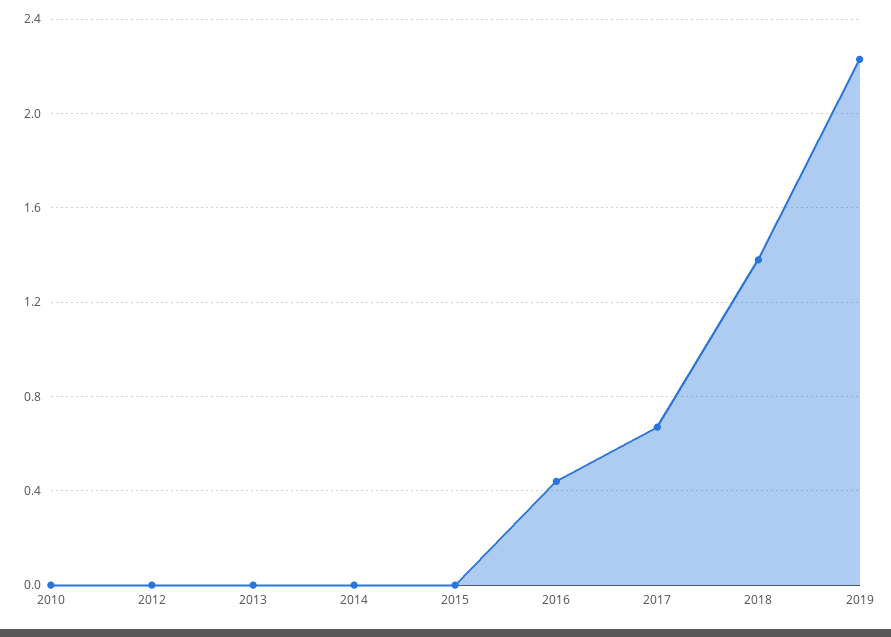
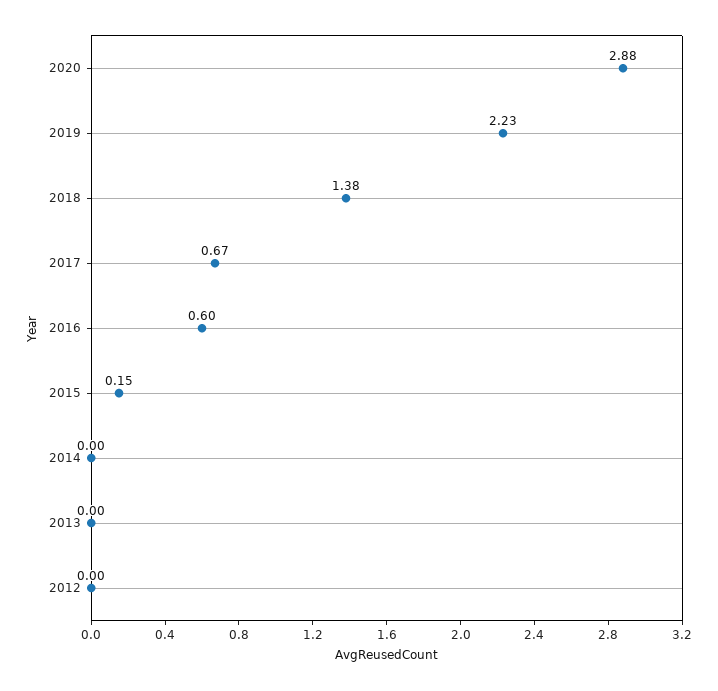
2010: 0 -> none
2015: 0 -> 0.15
2016: 0.45 -> 0.6
2020: none -> 2.88

